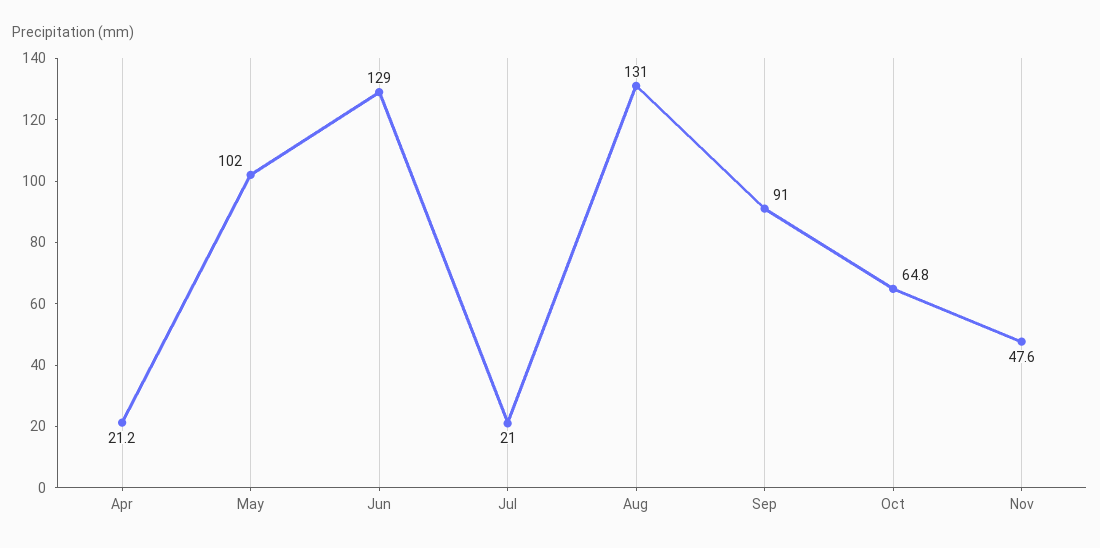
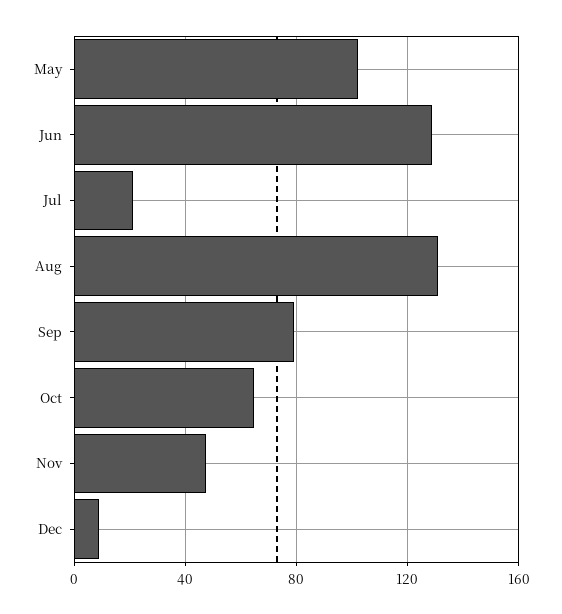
Apr: 21.2 -> none
Sep: 91 -> 80
Dec: none -> 10

